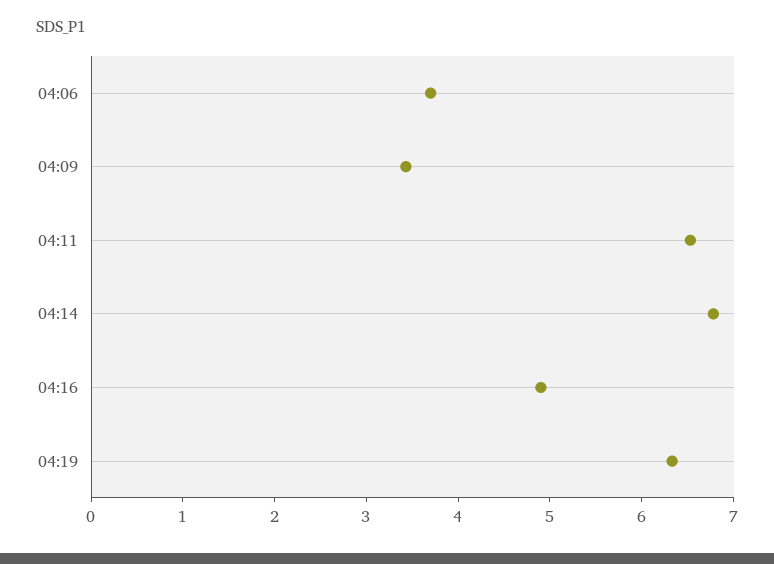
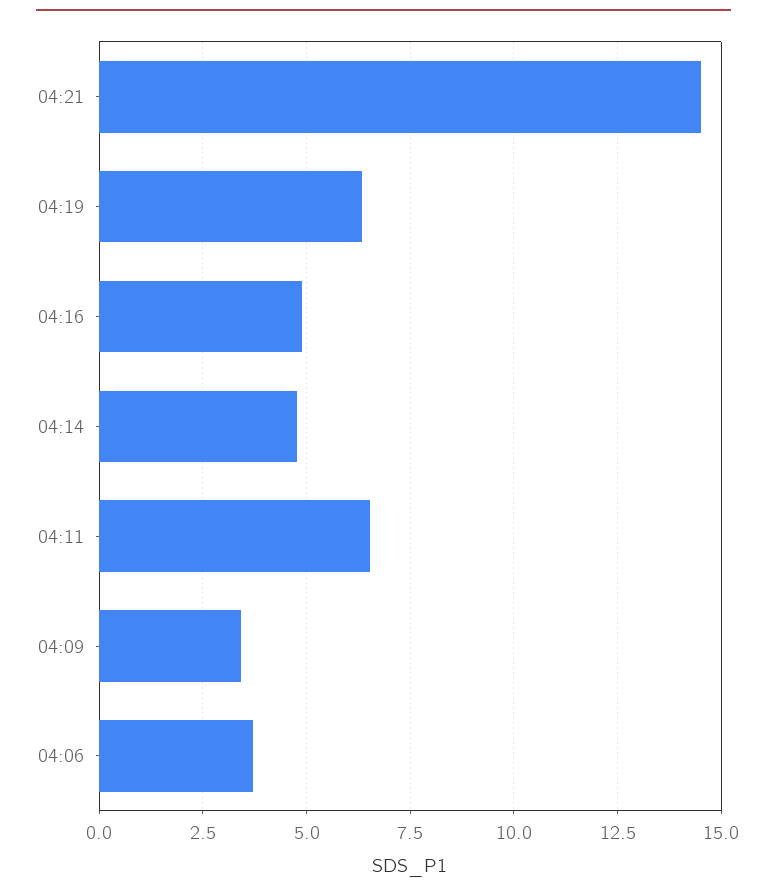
04:14: 6.8 -> 4.75
04:21: none -> 14.5

